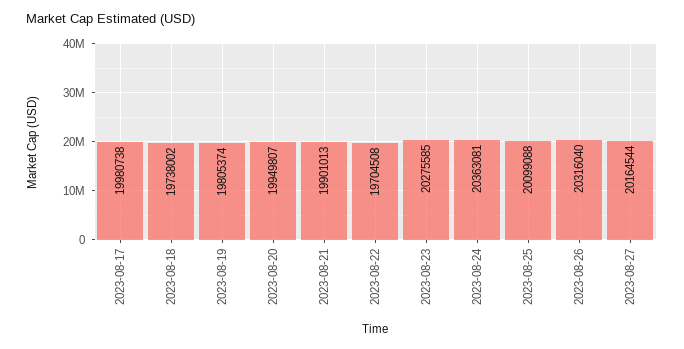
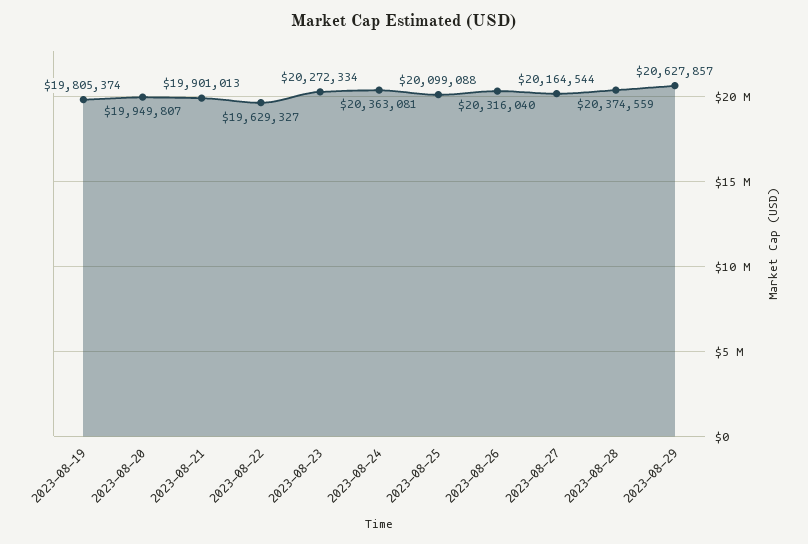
2023-08-17: 19980738 -> none
2023-08-18: 19738002 -> none
2023-08-22: 19704508 -> 19629327
2023-08-23: 20275585 -> 20272334
2023-08-28: none -> 20374559
2023-08-29: none -> 20627857

